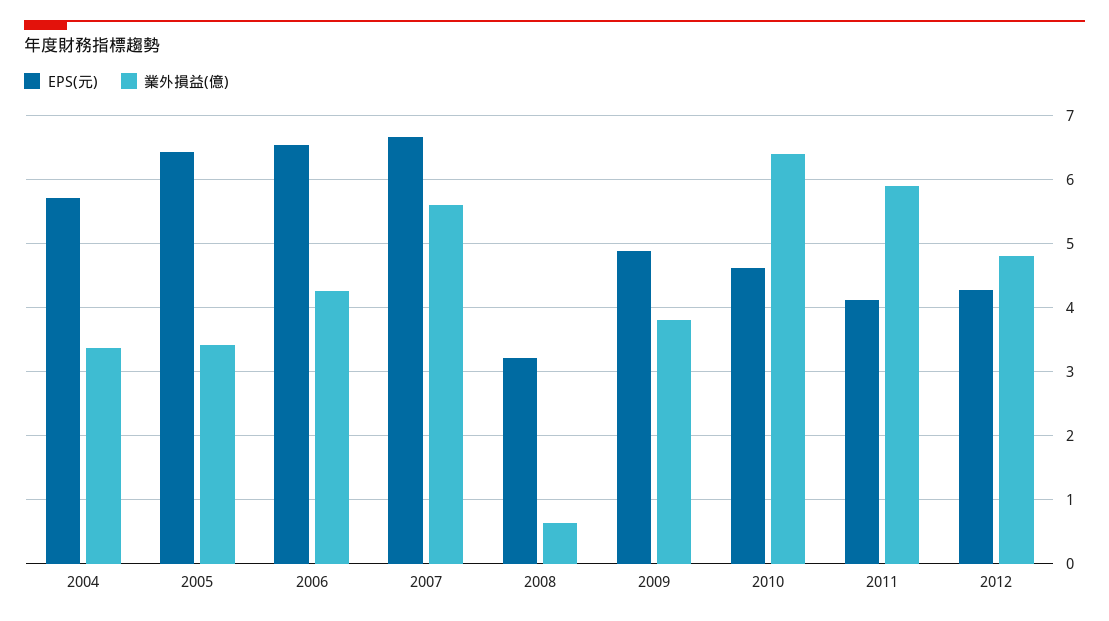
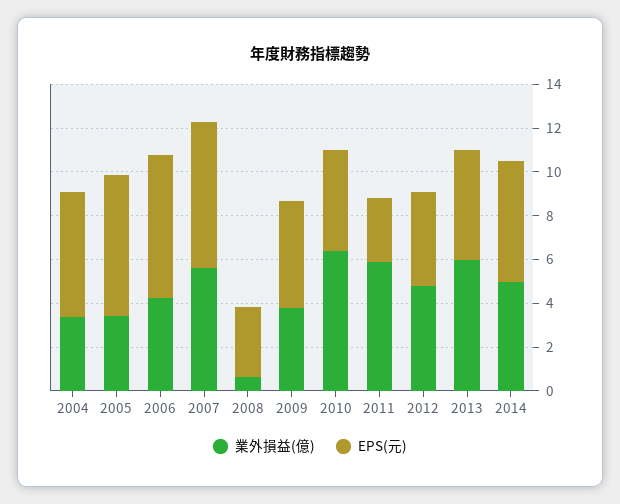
EPS(元), 2011: 4.1 -> 3
業外損益(億), 2013: none -> 6
EPS(元), 2013: none -> 5
業外損益(億), 2014: none -> 5
EPS(元), 2014: none -> 5.5

